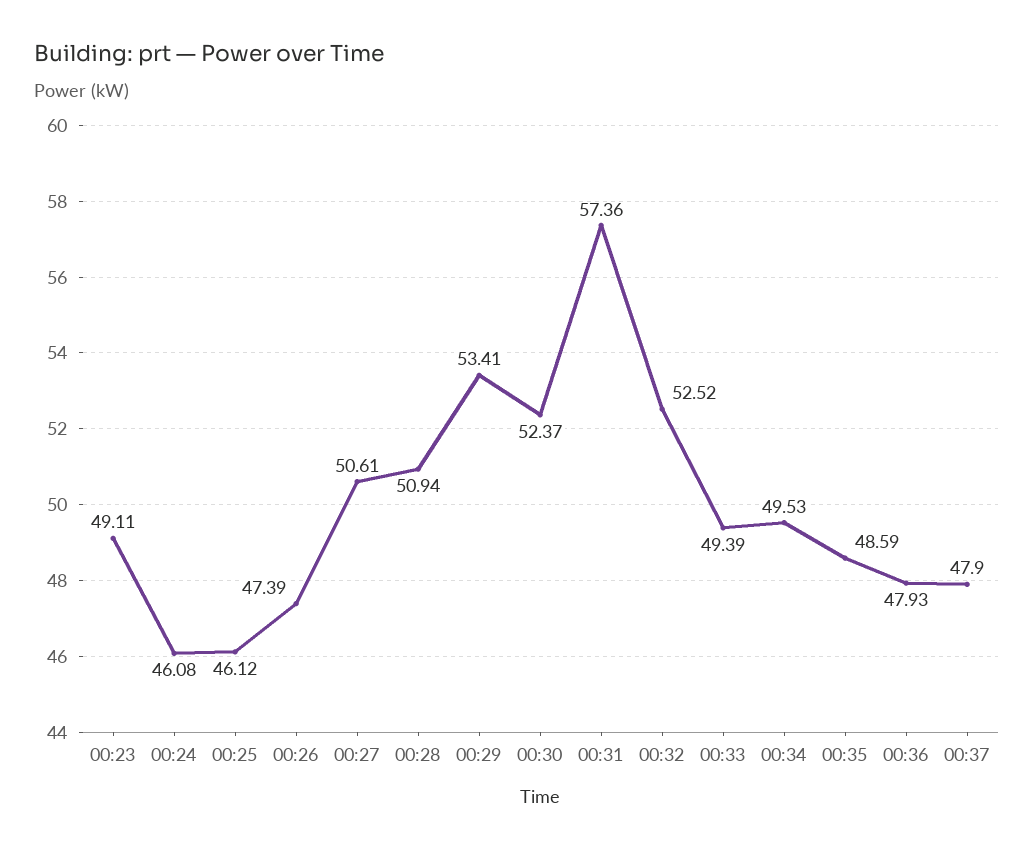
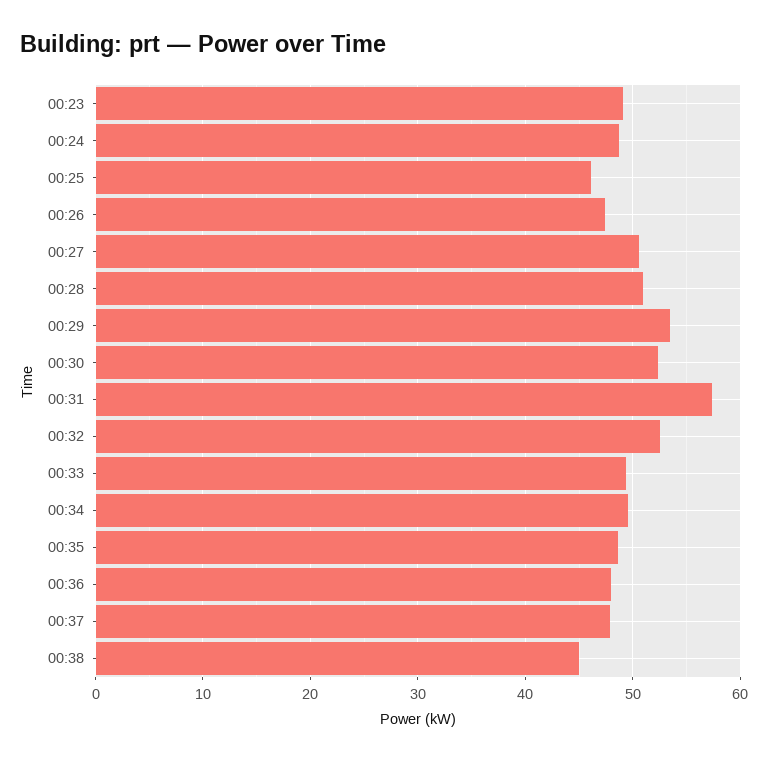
00:24: 46.08 -> 49
00:38: none -> 45

